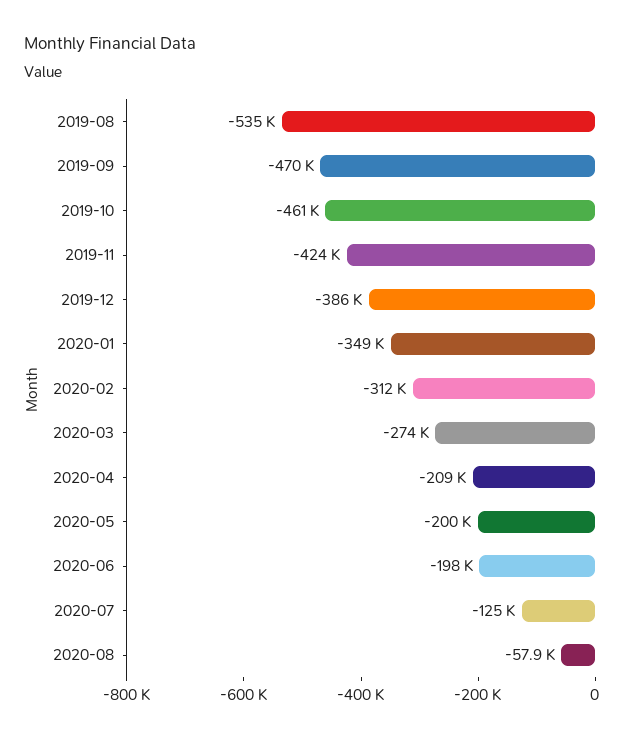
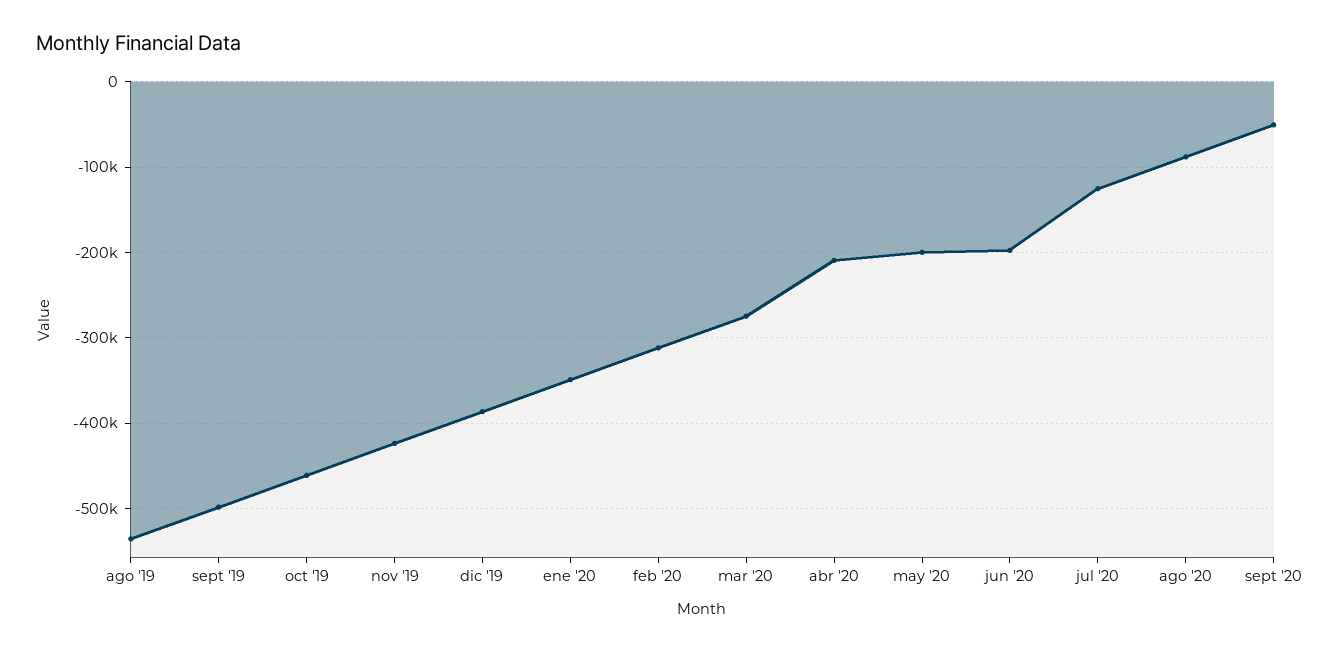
2019-09: -470000 -> -500000
2020-08: -57900 -> -90000
sept '20: none -> -50000

